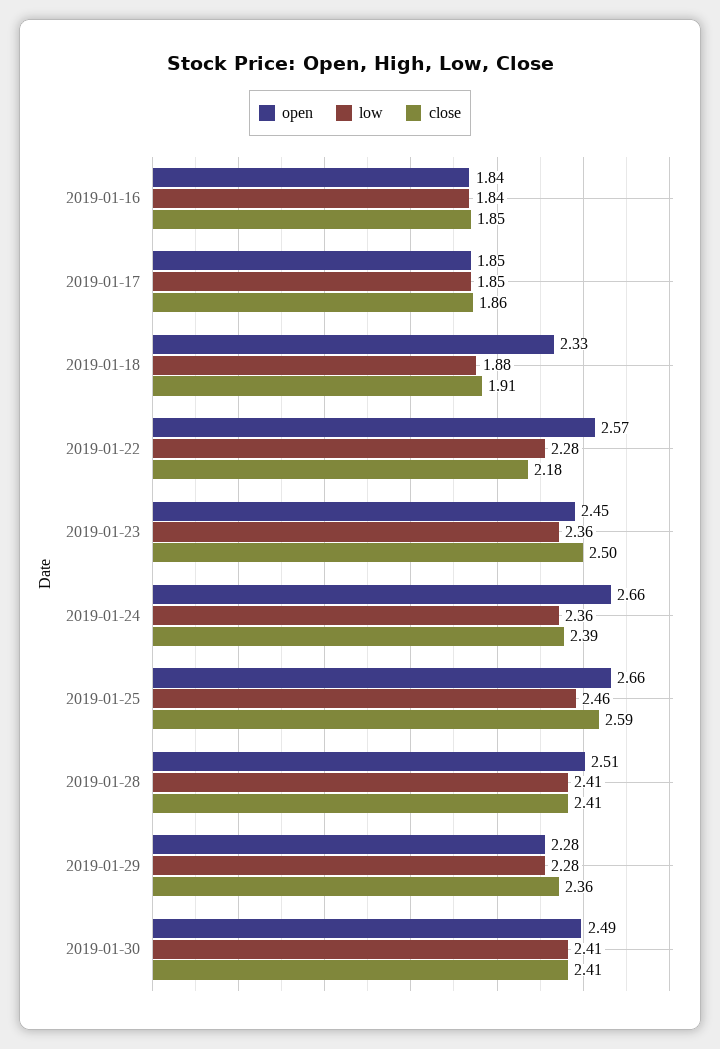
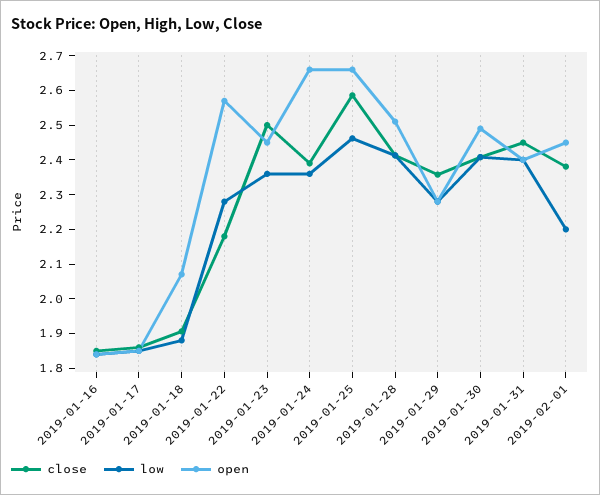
open, 2019-01-18: 2.33 -> 2.075
close, 2019-01-31: none -> 2.45
low, 2019-01-31: none -> 2.4
open, 2019-01-31: none -> 2.4
close, 2019-02-01: none -> 2.375
low, 2019-02-01: none -> 2.2
open, 2019-02-01: none -> 2.45

